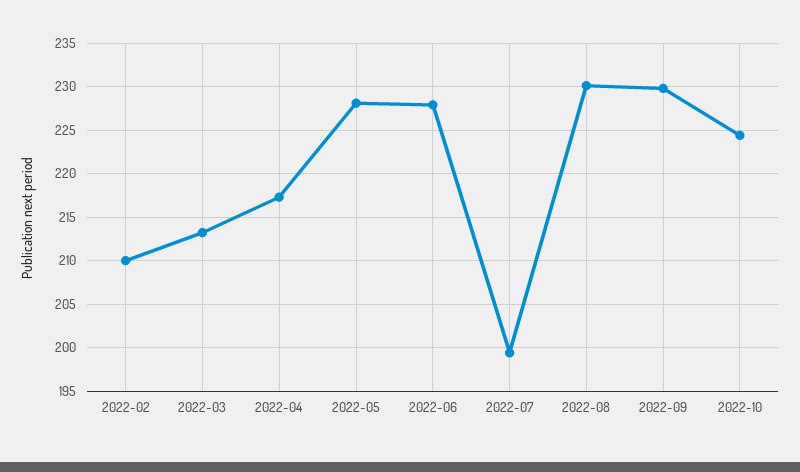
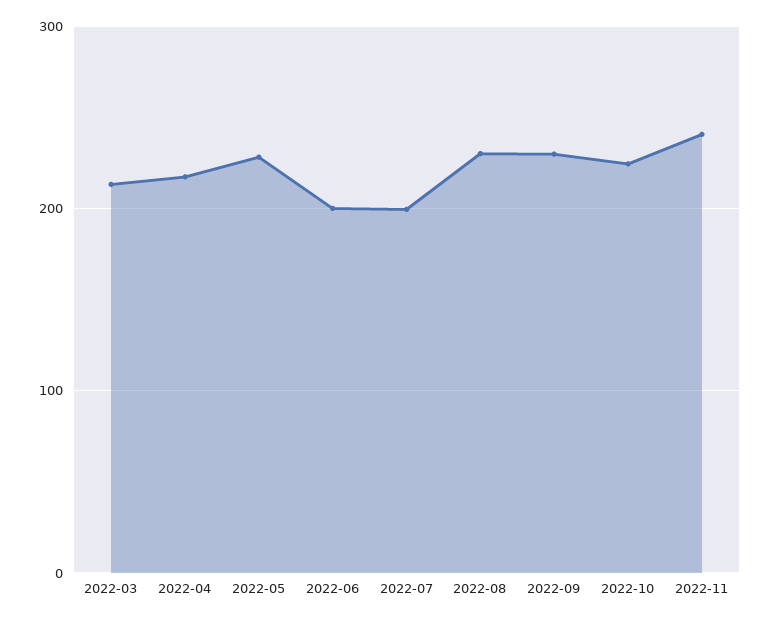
2022-02: 210 -> none
2022-06: 228 -> 200
2022-11: none -> 240

